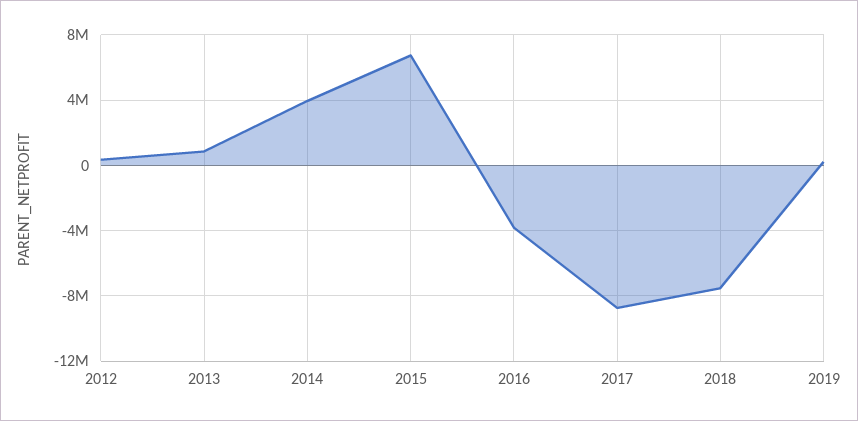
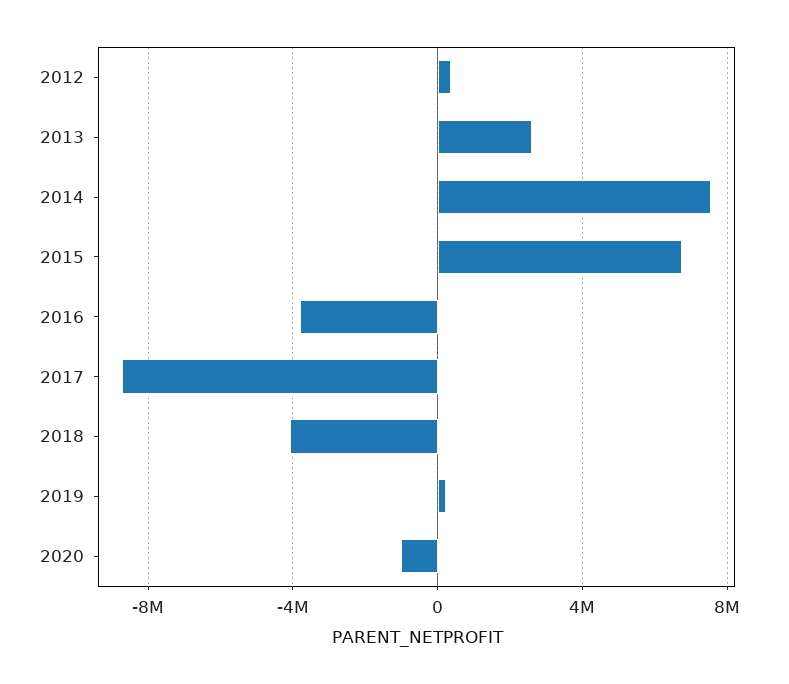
2013: 1000000 -> 2500000
2014: 4000000 -> 7500000
2018: -7500000 -> -4000000
2020: none -> -1000000

